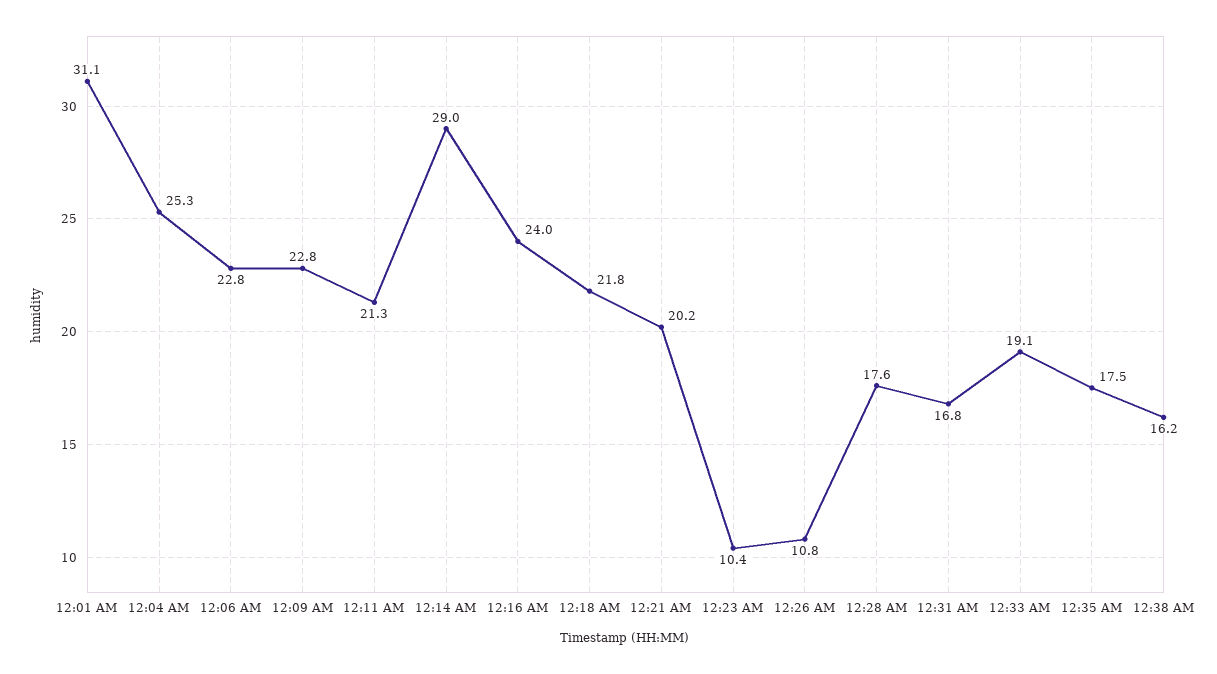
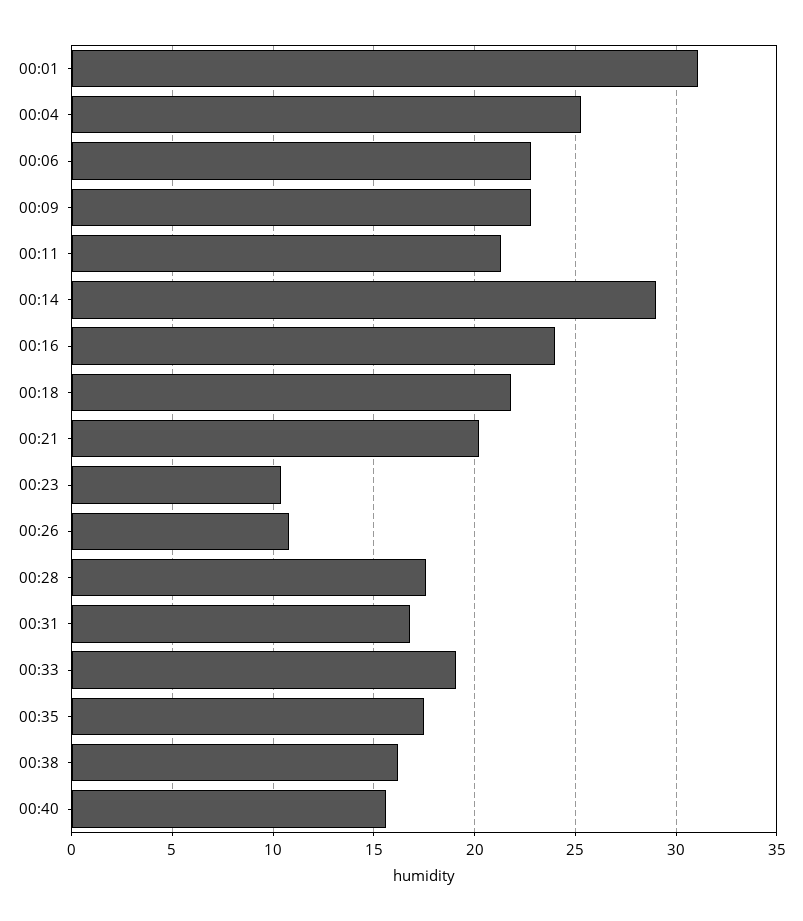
00:40: none -> 15.5

